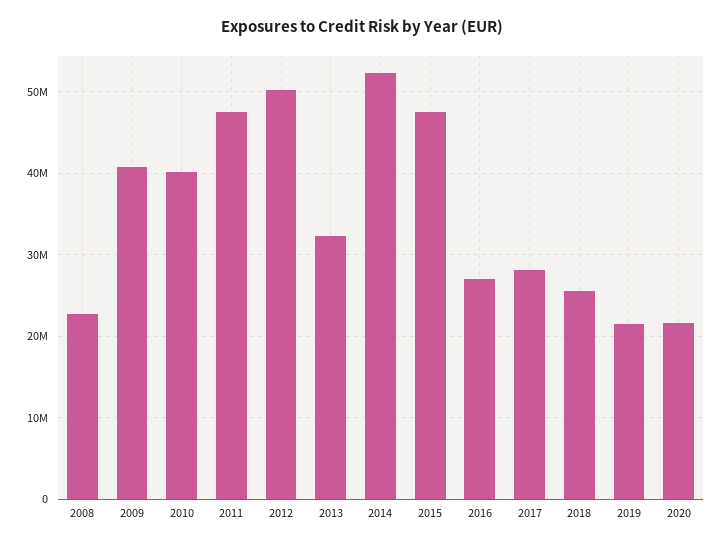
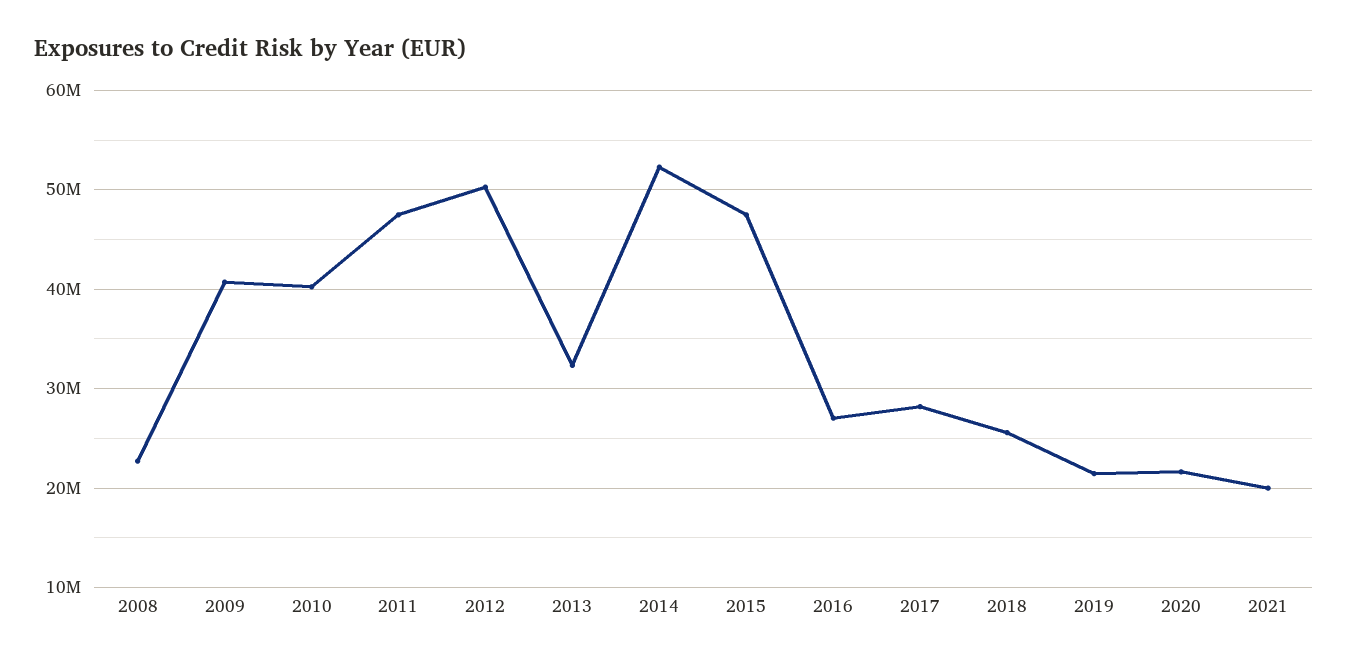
2021: none -> 20000000

